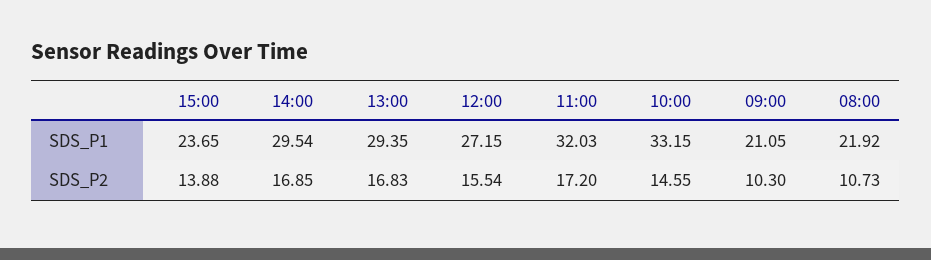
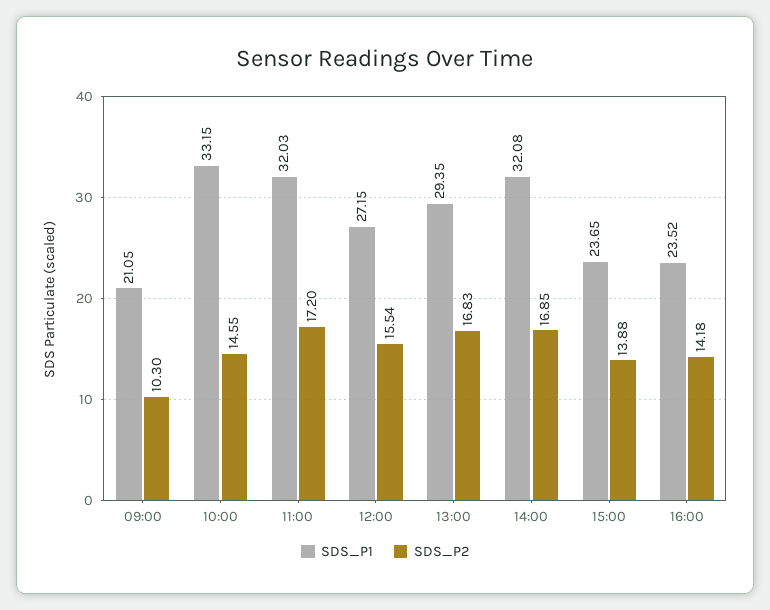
SDS_P1, 14:00: 29.54 -> 32.08
SDS_P1, 08:00: 21.92 -> none
SDS_P2, 08:00: 10.73 -> none
SDS_P1, 16:00: none -> 23.52
SDS_P2, 16:00: none -> 14.18

